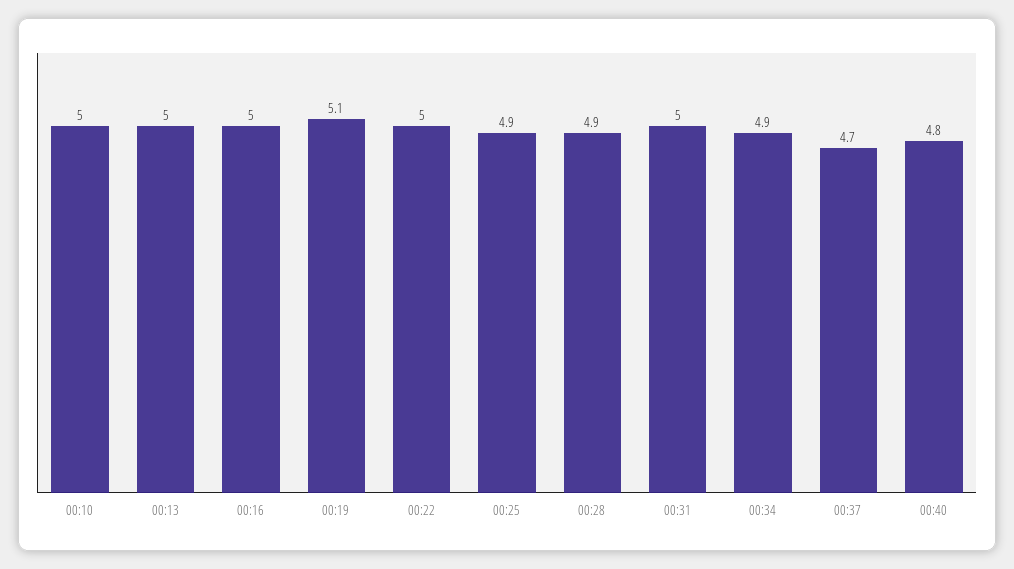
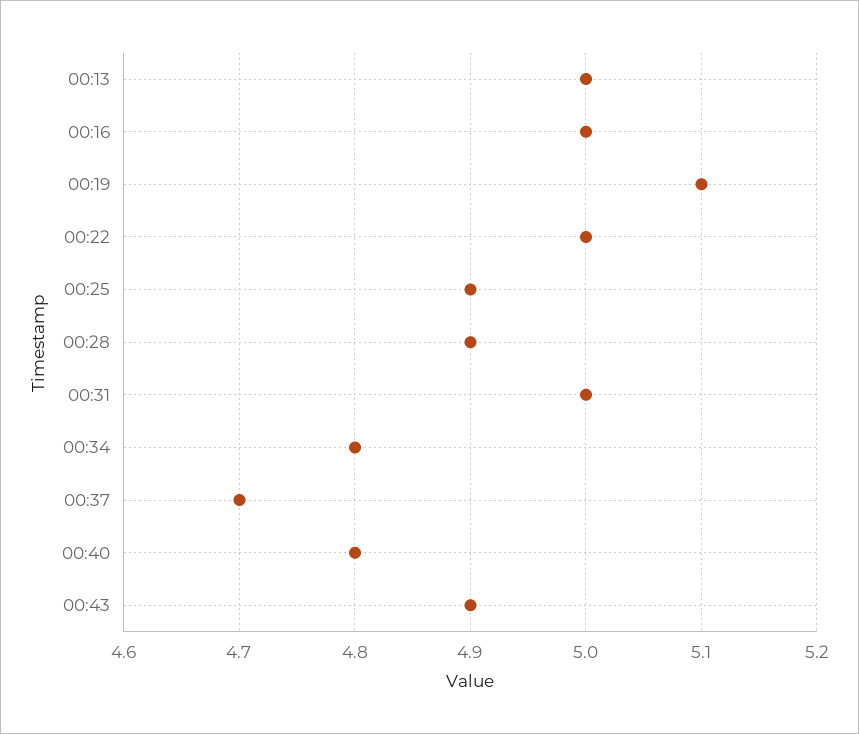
00:10: 5 -> none
00:34: 4.9 -> 4.8
00:43: none -> 4.9

